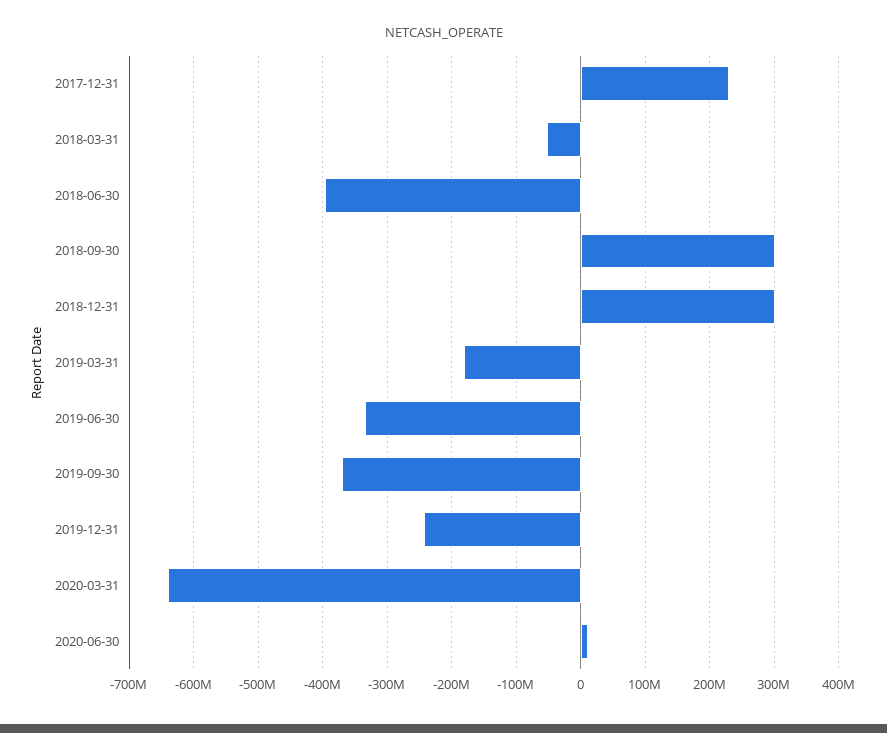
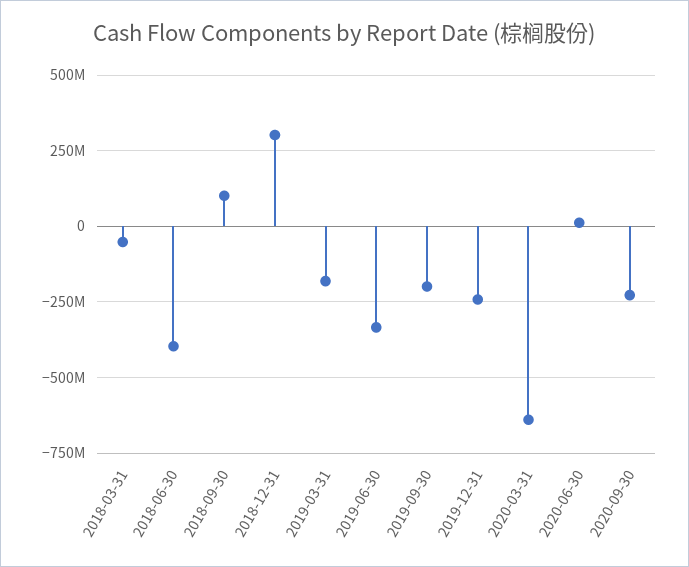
2017-12-31: 230000000 -> none
2018-09-30: 300000000 -> 100000000
2019-09-30: -370000000 -> -200000000
2020-09-30: none -> -225000000

